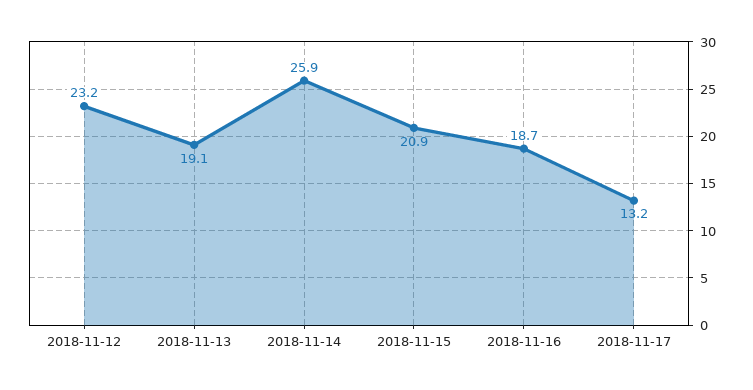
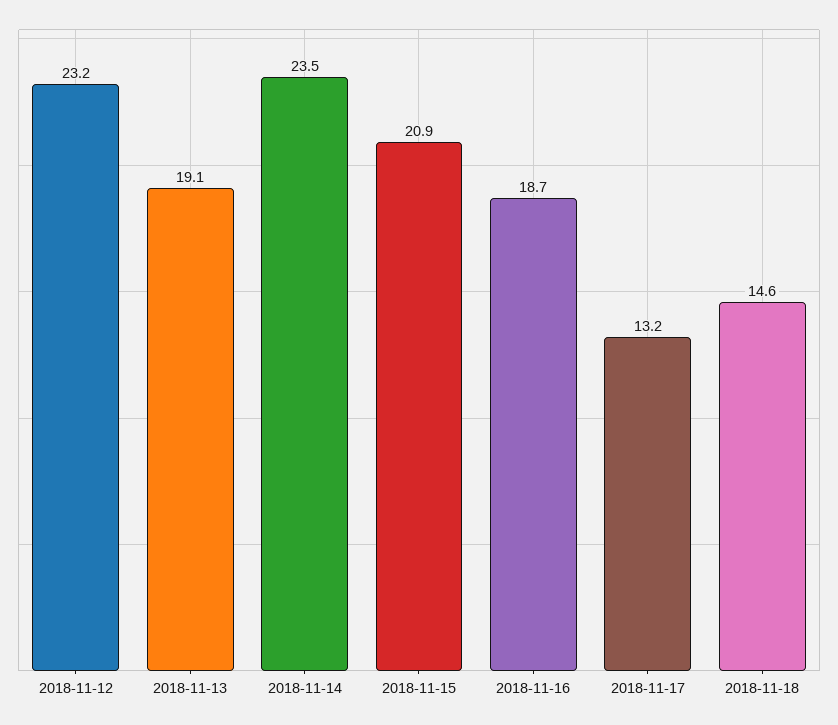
2018-11-14: 25.9 -> 23.5
2018-11-18: none -> 14.6

